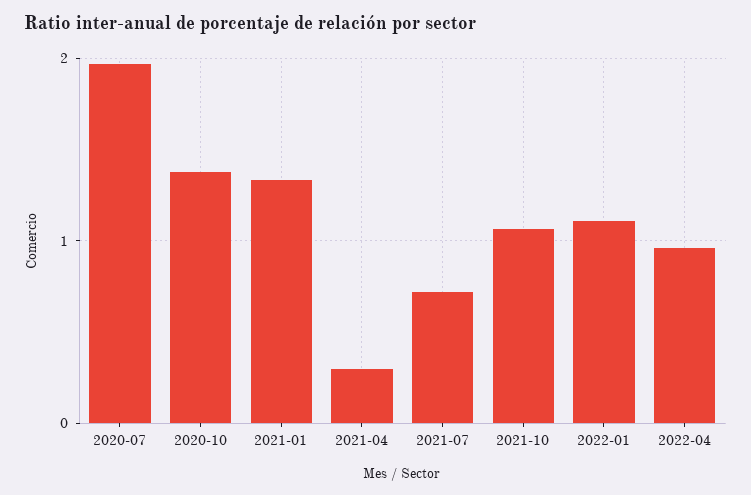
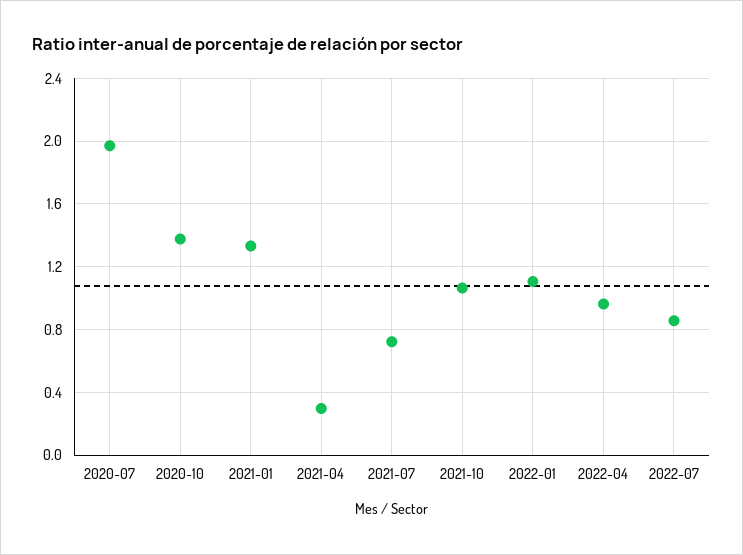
2022-07: none -> 0.85

